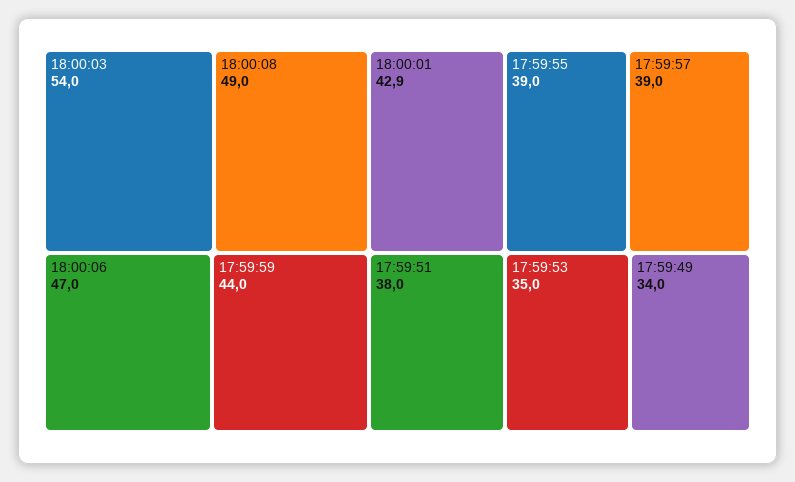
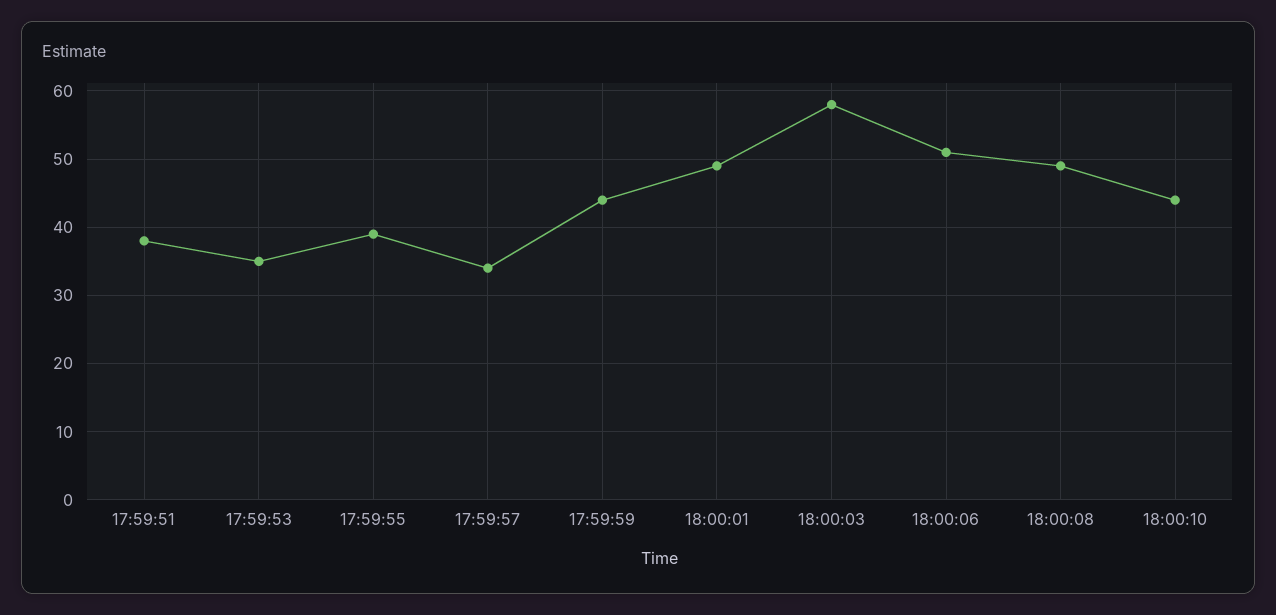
18:00:03: 54 -> 58
18:00:06: 47 -> 51
18:00:01: 42.9 -> 49
17:59:57: 39 -> 34
17:59:49: 34 -> none
18:00:10: none -> 44

